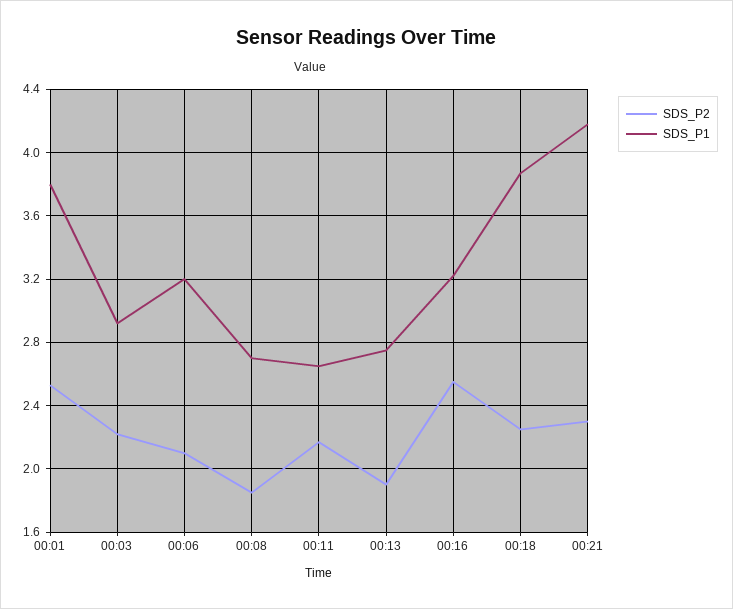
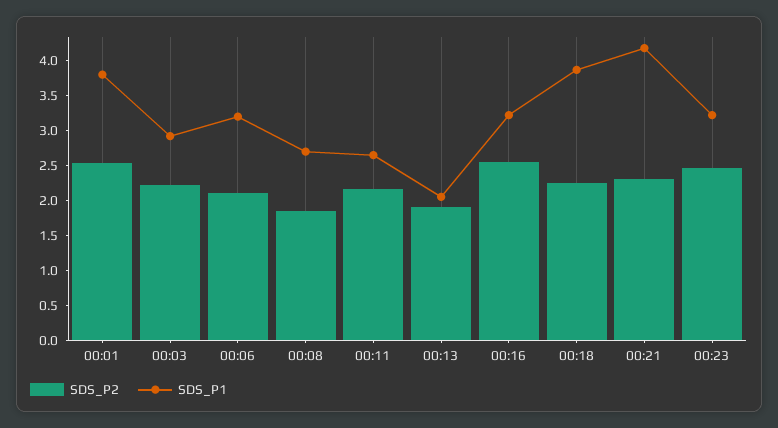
SDS_P1, 00:13: 2.75 -> 2
SDS_P2, 00:23: none -> 2.5
SDS_P1, 00:23: none -> 3.25

